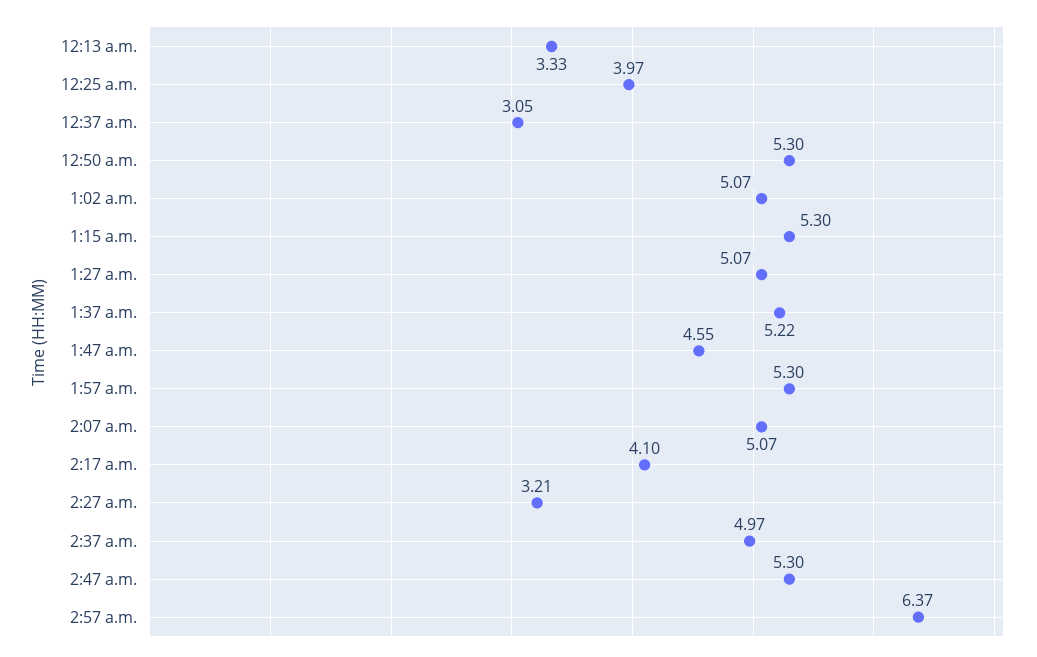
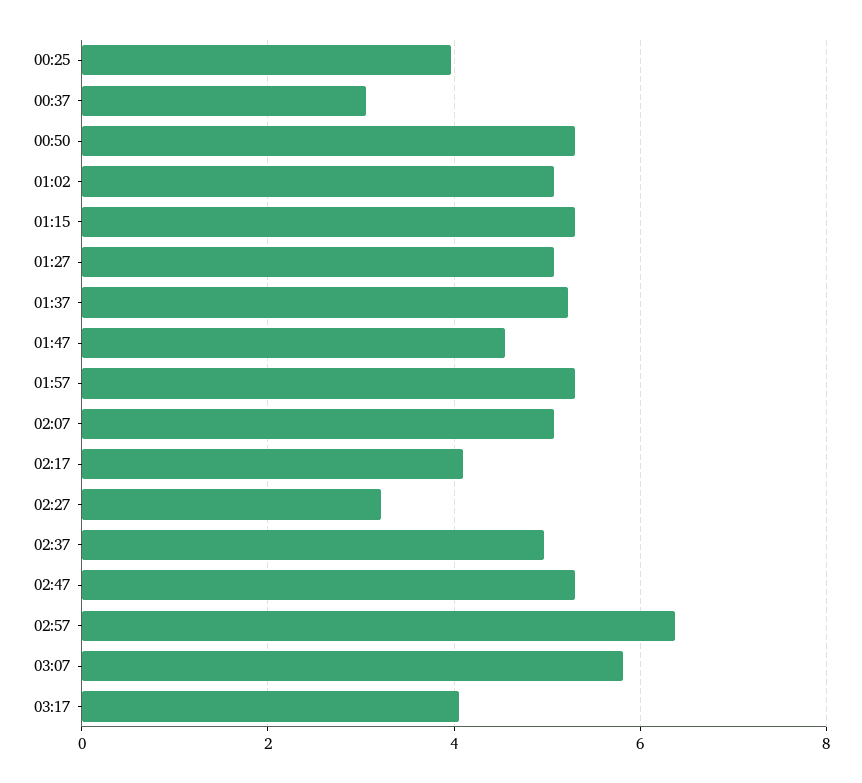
12:13 a.m.: 3.33 -> none
03:07: none -> 5.8
03:17: none -> 4

